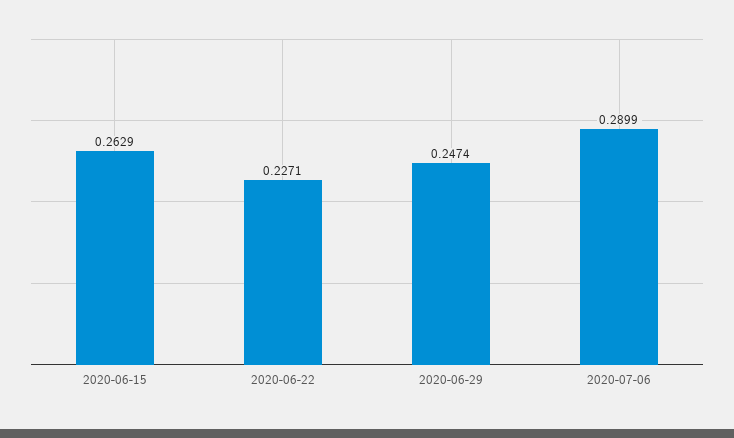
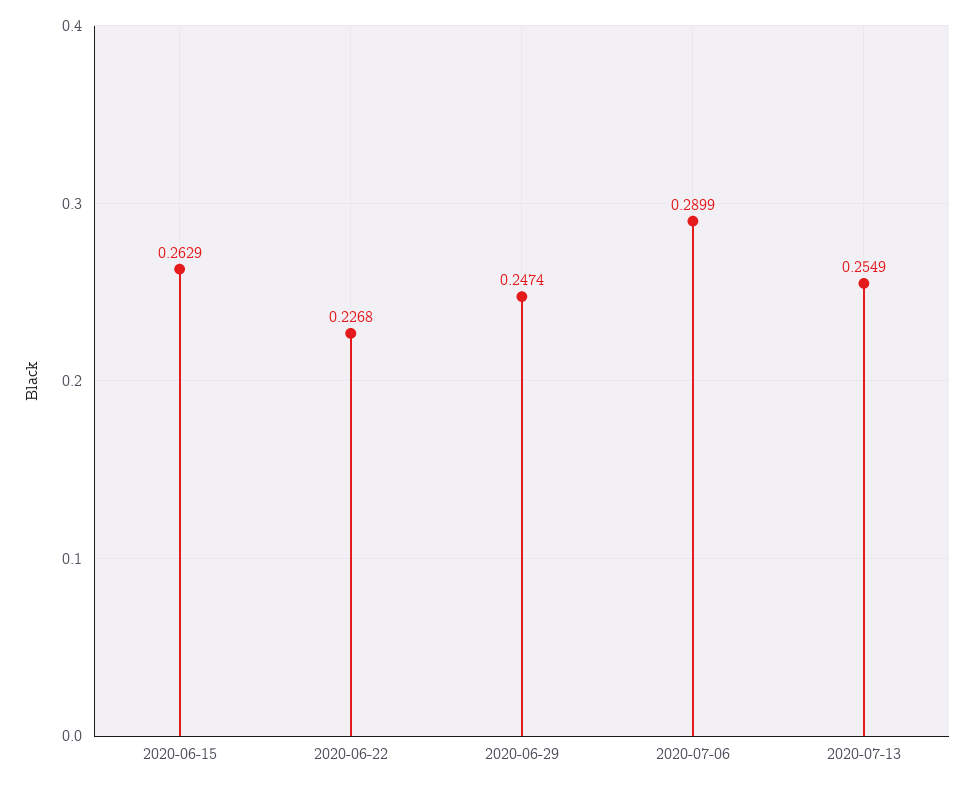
2020-06-22: 0.2271 -> 0.2268
2020-07-13: none -> 0.2549

